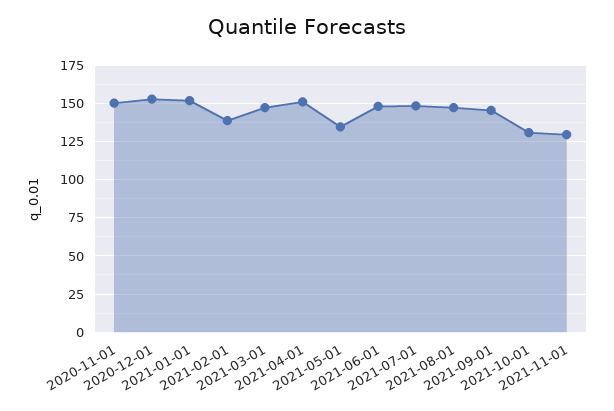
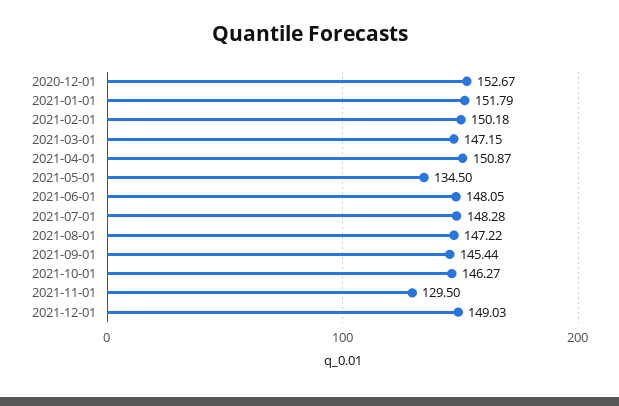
2020-11-01: 150 -> none
2021-02-01: 140 -> 150.18
2021-10-01: 130 -> 146.27
2021-12-01: none -> 149.03

